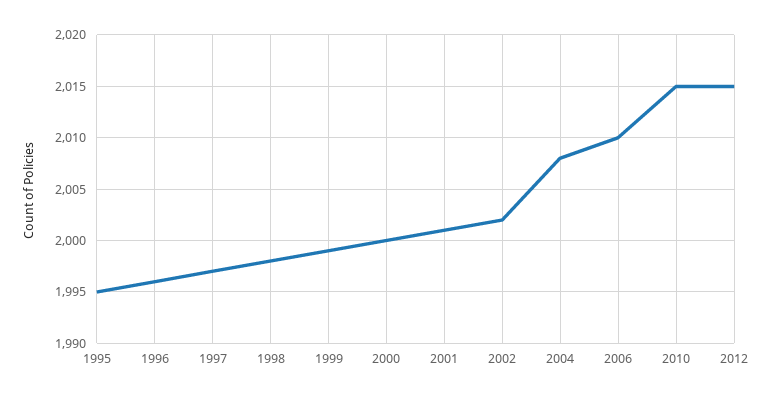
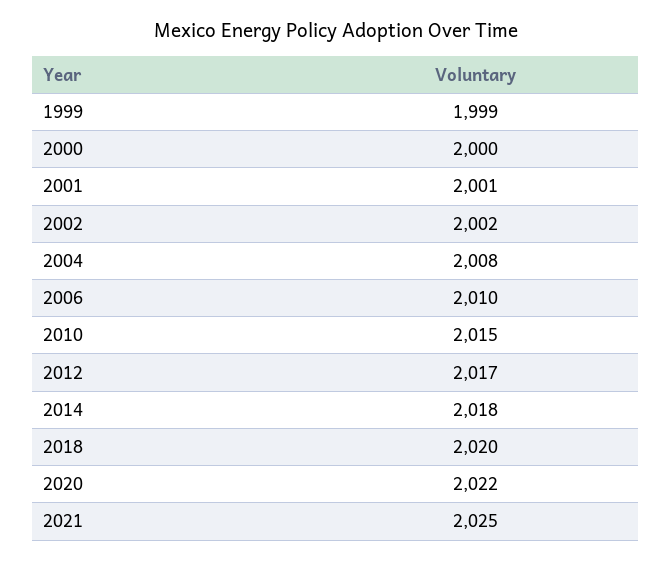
1995: 1995 -> none
1996: 1996 -> none
1997: 1997 -> none
1998: 1998 -> none
2012: 2015 -> 2017
2014: none -> 2018
2018: none -> 2020
2020: none -> 2022
2021: none -> 2025

